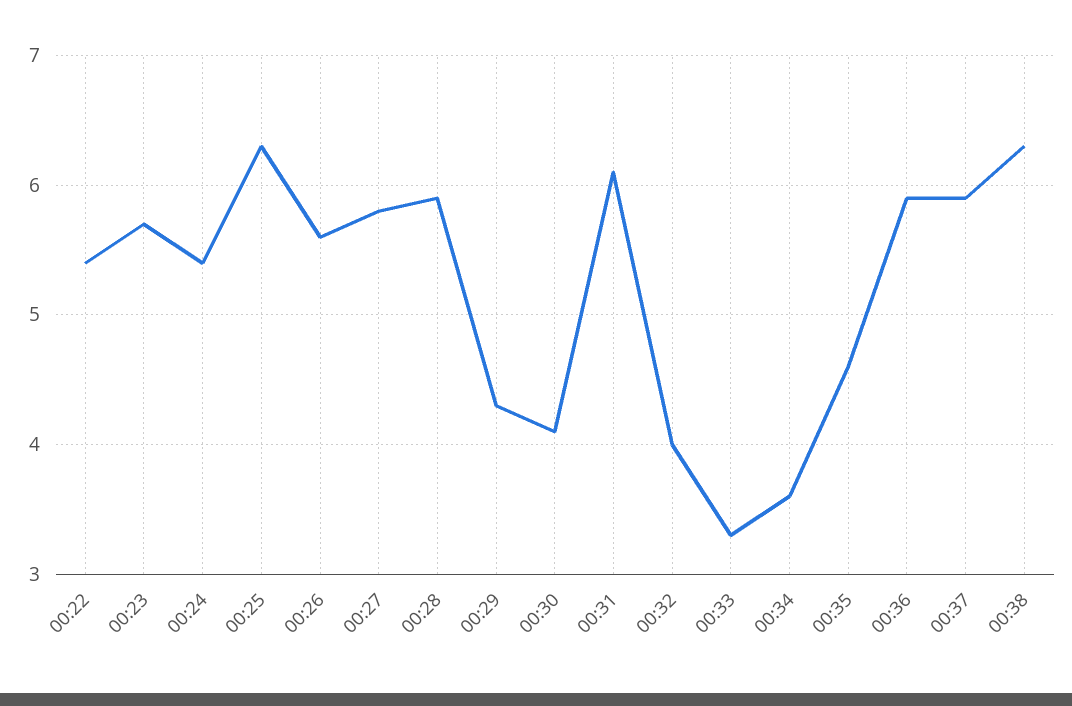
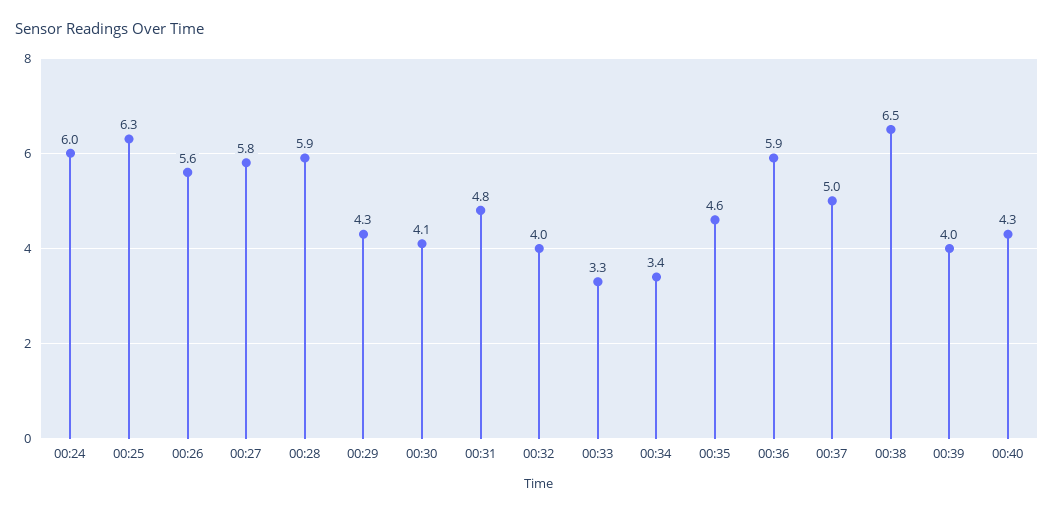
00:22: 5.4 -> none
00:23: 5.7 -> none
00:24: 5.4 -> 6
00:31: 6.1 -> 4.8
00:34: 3.6 -> 3.4
00:37: 5.9 -> 5
00:38: 6.3 -> 6.5
00:39: none -> 4
00:40: none -> 4.3

